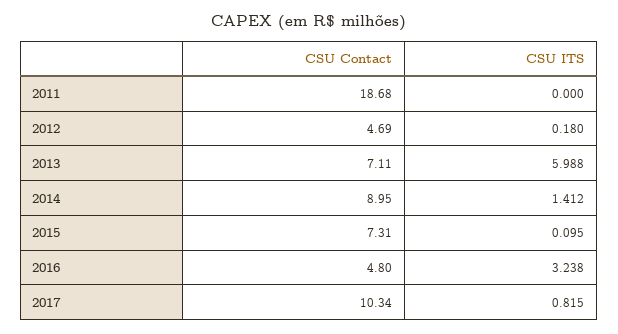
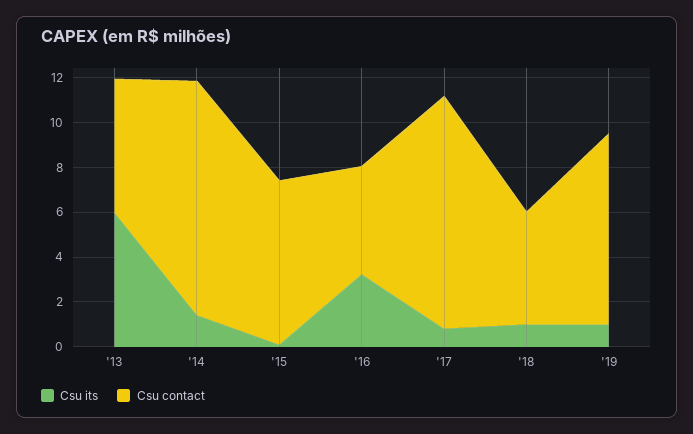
CSU Contact, 2011: 18.68 -> none
CSU ITS, 2011: 0 -> none
CSU Contact, 2012: 4.69 -> none
CSU ITS, 2012: 0.18 -> none
CSU Contact, 2013: 7.11 -> 6
CSU Contact, 2014: 8.95 -> 10.5
CSU ITS, '18: none -> 1
CSU Contact, '18: none -> 5
CSU ITS, '19: none -> 1
CSU Contact, '19: none -> 8.5

